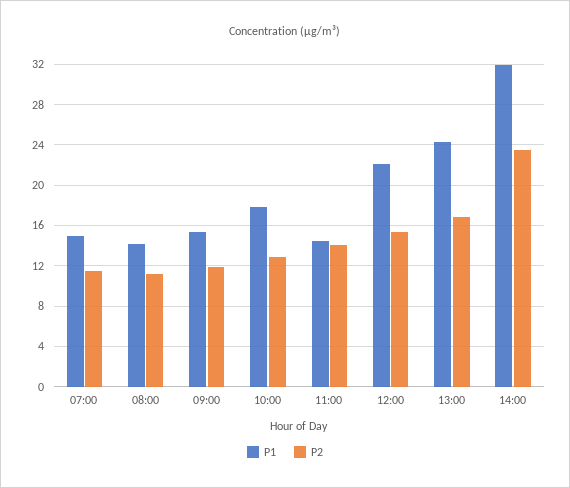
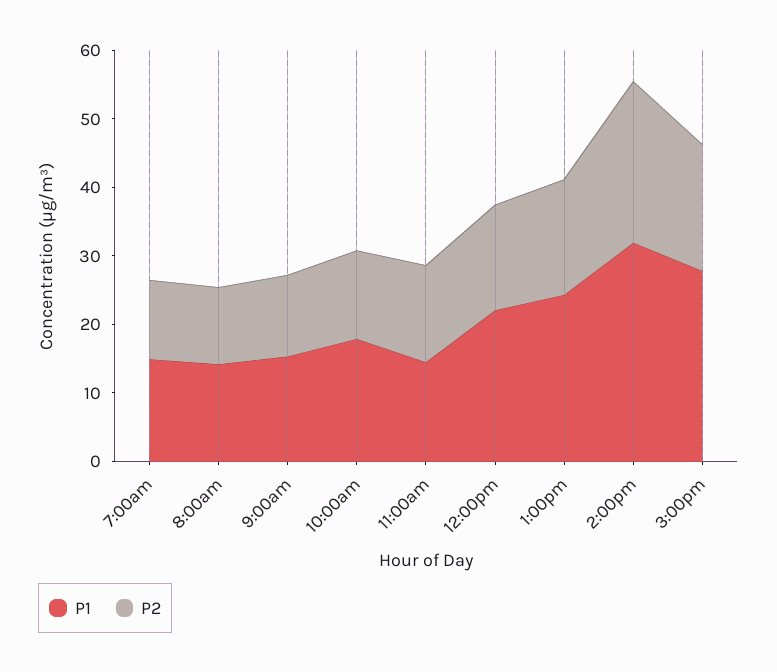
P1, 3:00pm: none -> 28
P2, 3:00pm: none -> 18

